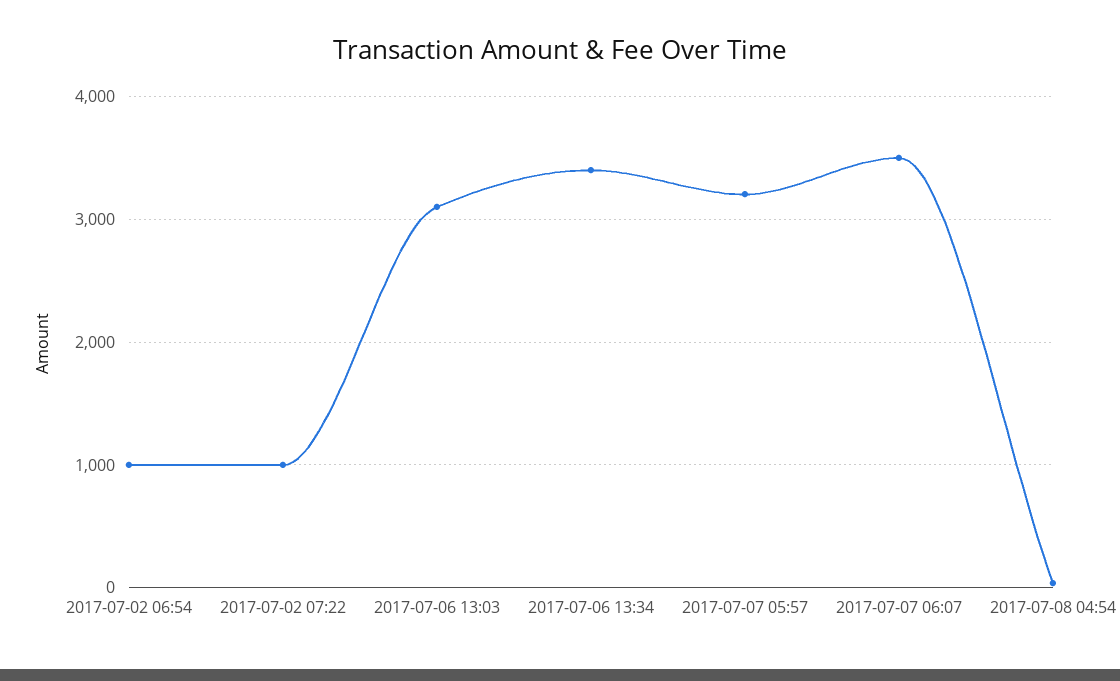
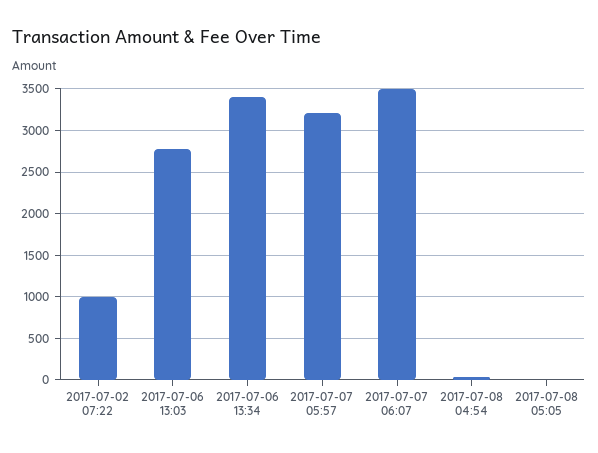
2017-07-02 06:54: 1000 -> none
2017-07-06 13:03: 3100 -> 2800
2017-07-08 05:05: none -> 0

